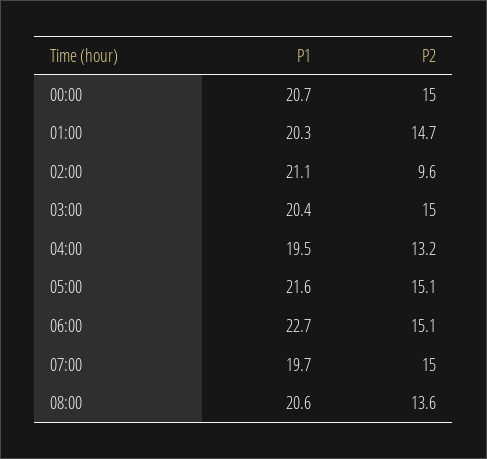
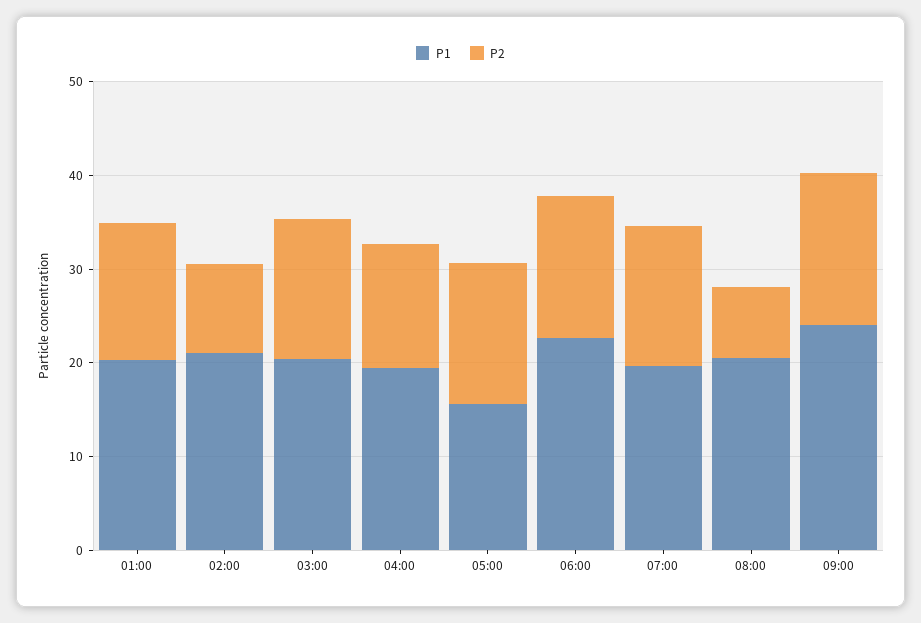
P1, 00:00: 20.7 -> none
P2, 00:00: 15 -> none
P1, 05:00: 21.6 -> 16
P2, 08:00: 13.6 -> 8
P1, 09:00: none -> 24
P2, 09:00: none -> 16

